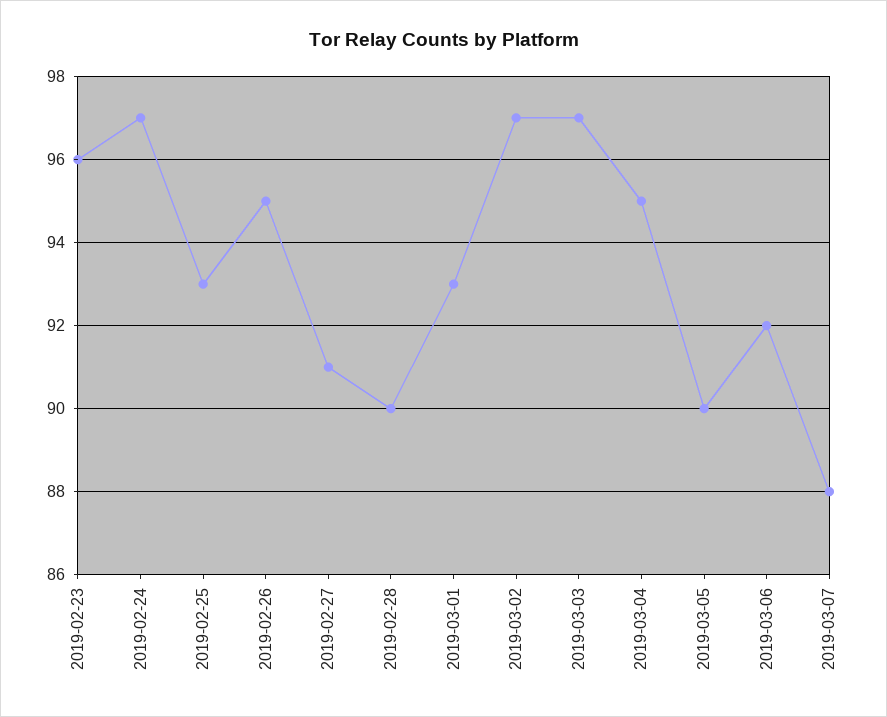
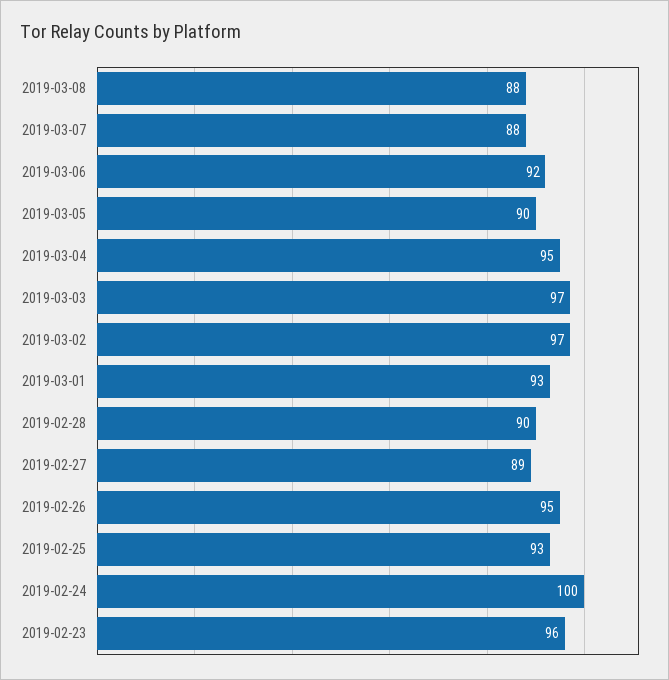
2019-02-24: 97 -> 100
2019-02-27: 91 -> 89
2019-03-08: none -> 88

